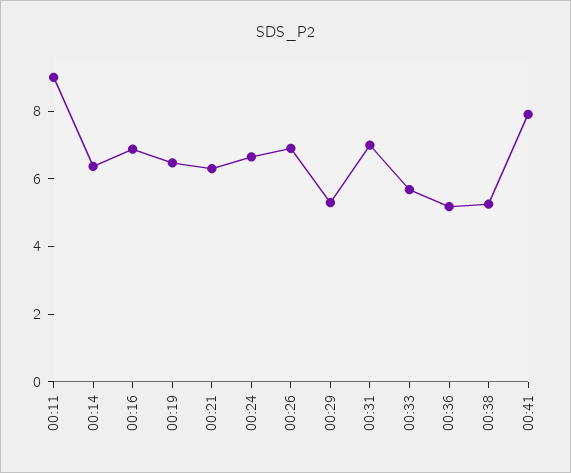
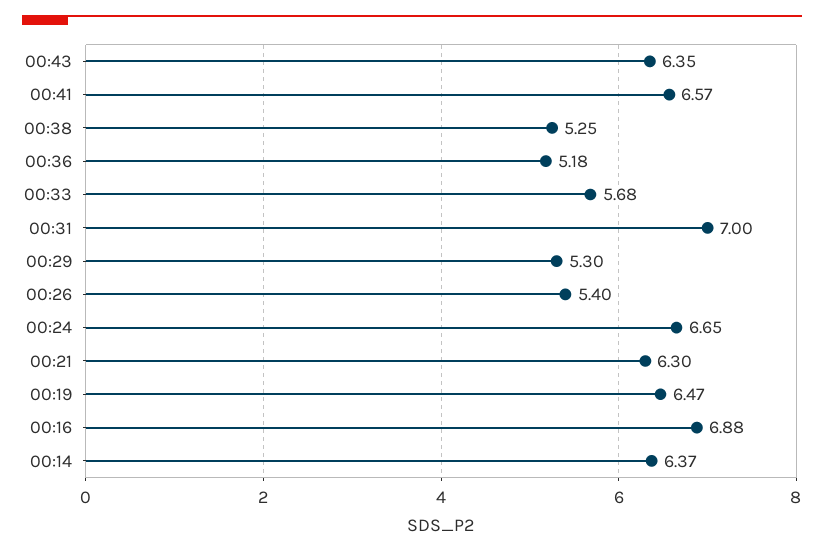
00:11: 9 -> none
00:26: 7 -> 5.4
00:41: 8 -> 6.57
00:43: none -> 6.35

